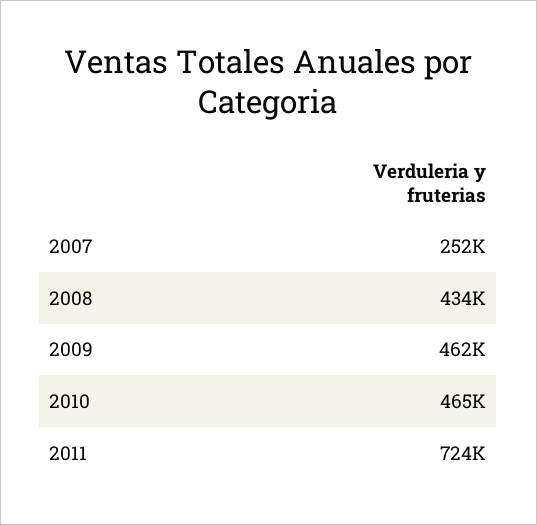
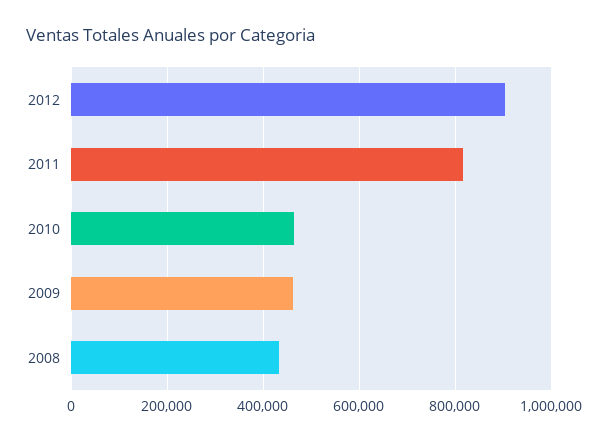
2007: 252000 -> none
2011: 724000 -> 820000
2012: none -> 900000

